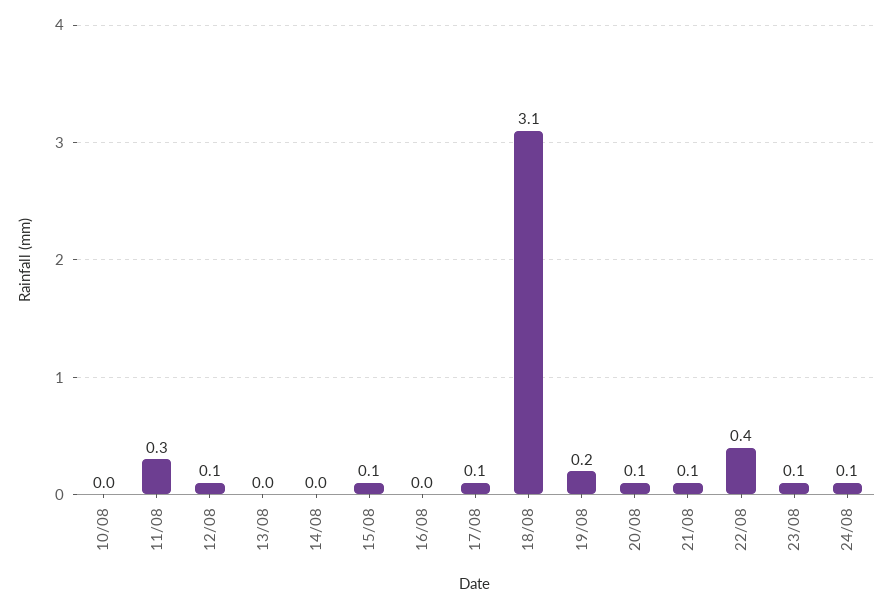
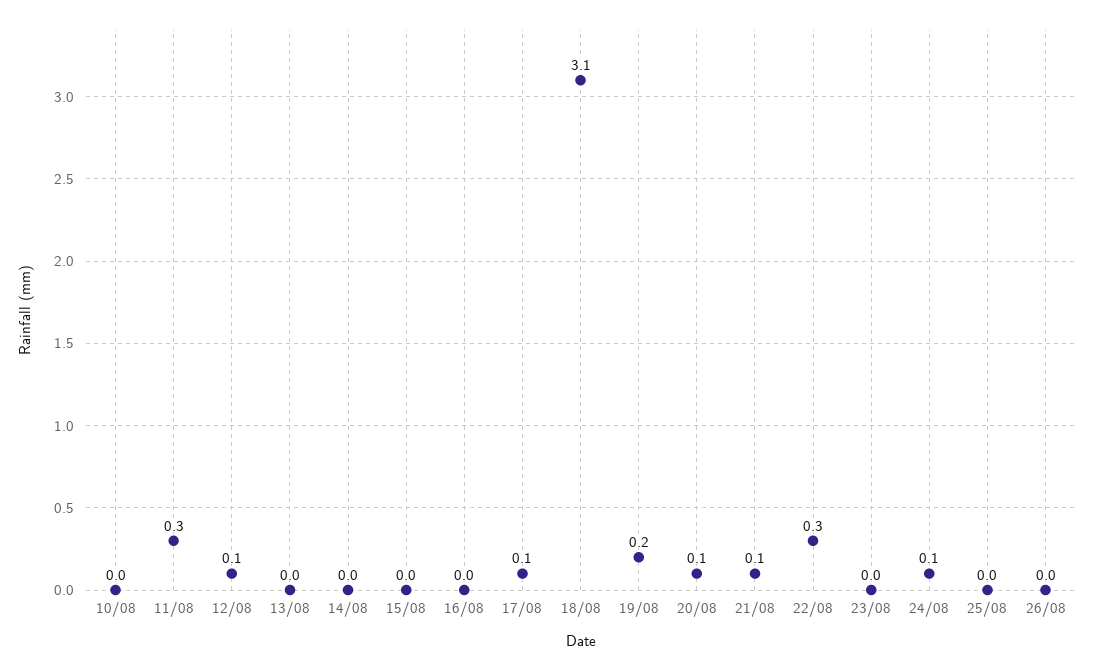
15/08: 0.1 -> 0
22/08: 0.4 -> 0.3
23/08: 0.1 -> 0
25/08: none -> 0
26/08: none -> 0

